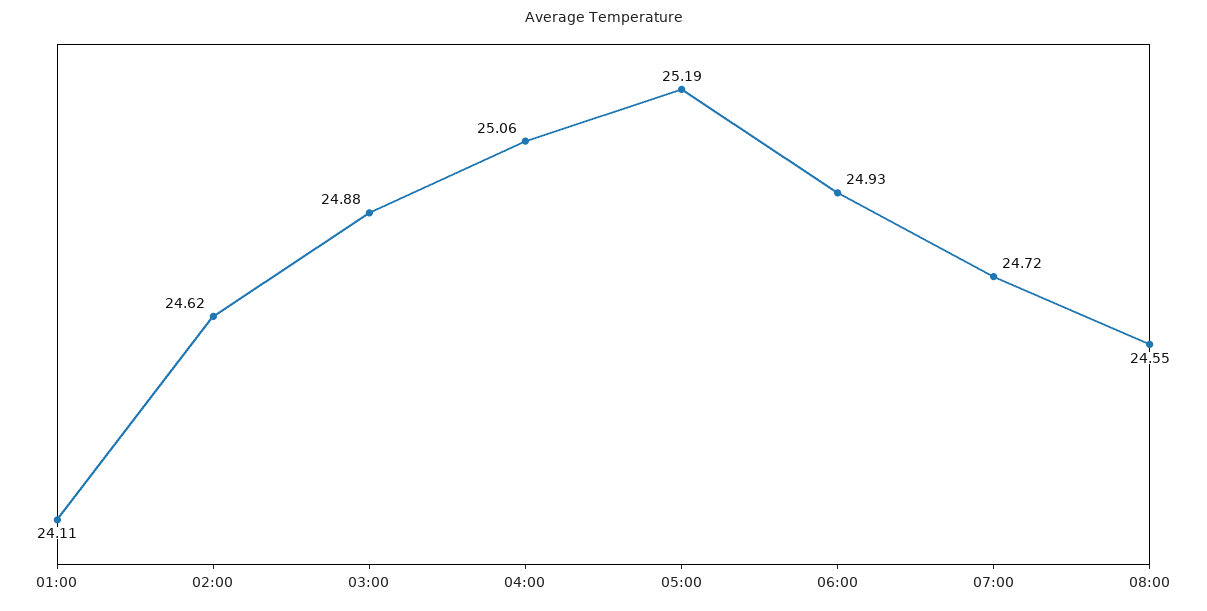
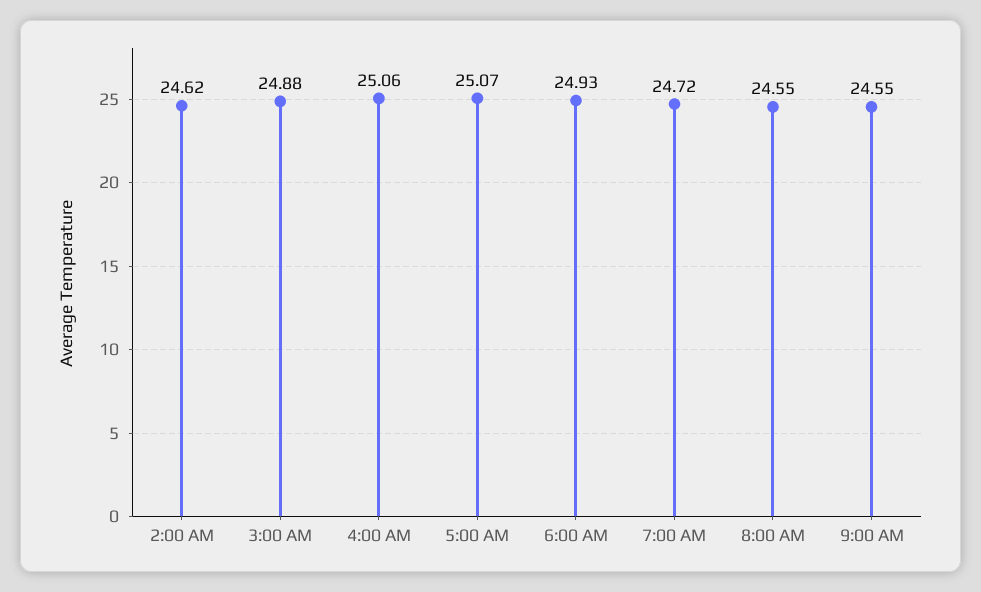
01:00: 24.11 -> none
05:00: 25.19 -> 25.07
9:00 AM: none -> 24.55

